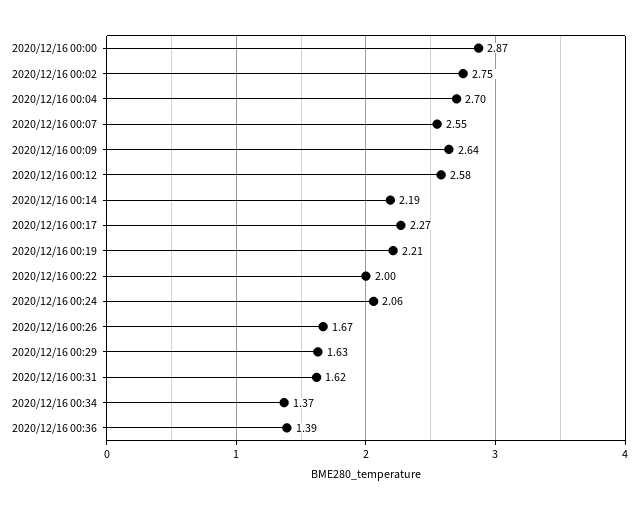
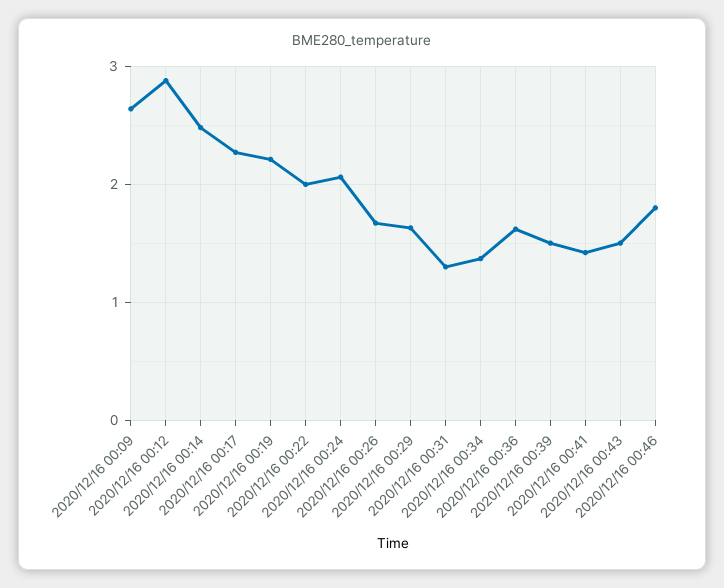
2020/12/16 00:00: 2.87 -> none
2020/12/16 00:02: 2.75 -> none
2020/12/16 00:04: 2.7 -> none
2020/12/16 00:07: 2.55 -> none
2020/12/16 00:12: 2.58 -> 2.9
2020/12/16 00:14: 2.19 -> 2.5
2020/12/16 00:31: 1.62 -> 1.3
2020/12/16 00:36: 1.39 -> 1.6
2020/12/16 00:39: none -> 1.5
2020/12/16 00:41: none -> 1.4
2020/12/16 00:43: none -> 1.5
2020/12/16 00:46: none -> 1.8

